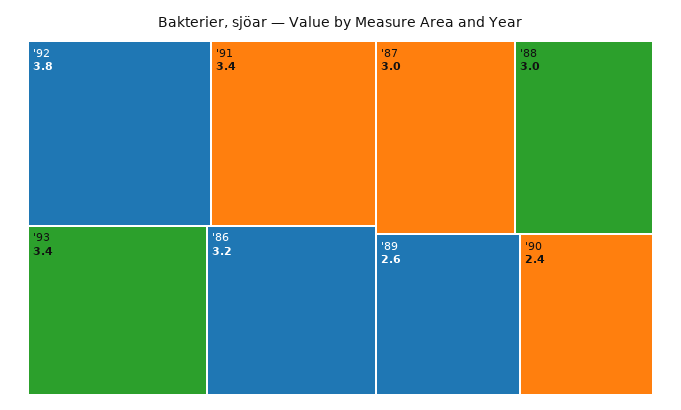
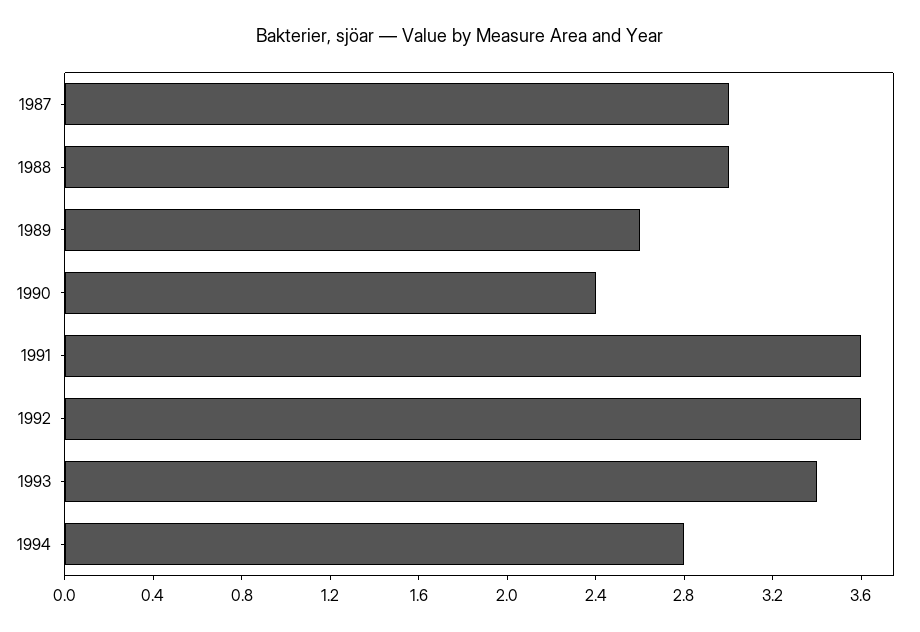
'92: 3.8 -> 3.6
'91: 3.4 -> 3.6
'86: 3.2 -> none
1994: none -> 2.8

